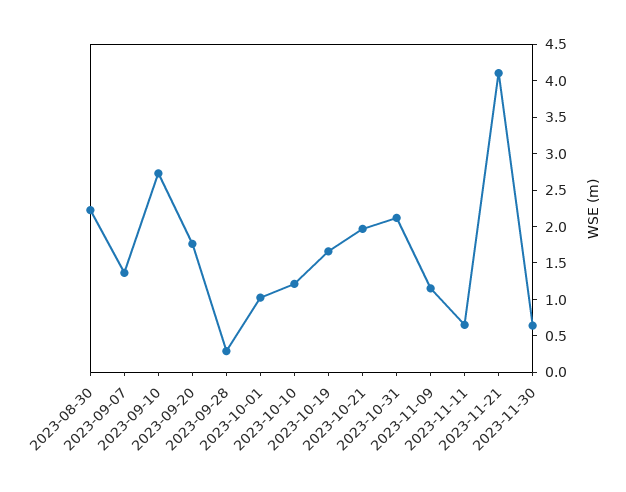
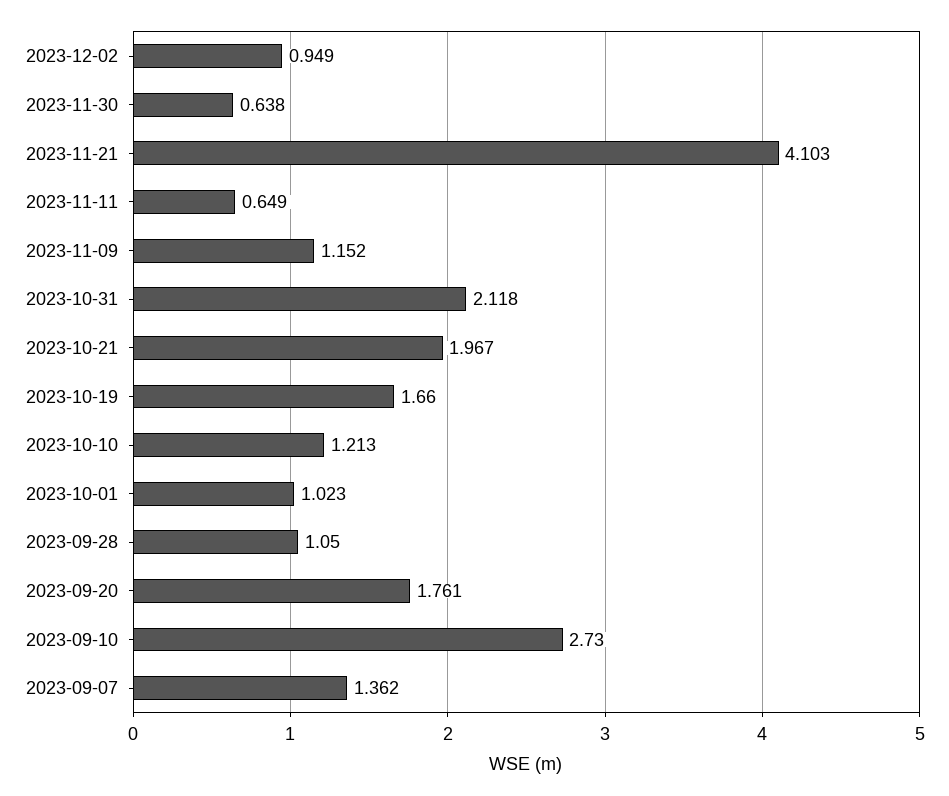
2023-08-30: 2.25 -> none
2023-09-28: 0.25 -> 1.05
2023-12-02: none -> 0.949

